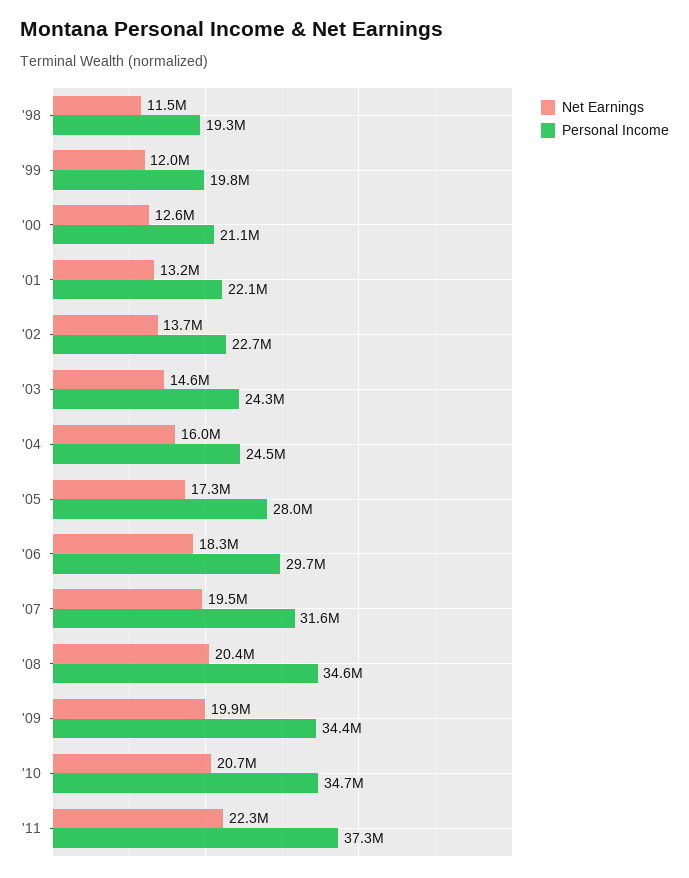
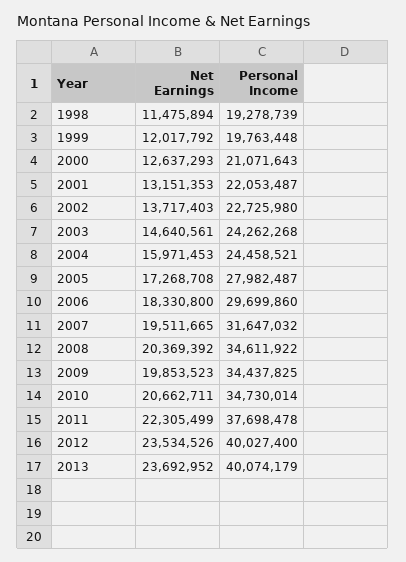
Personal Income, '11: 37300000 -> 37698478
Net Earnings, 2012: none -> 23534526
Personal Income, 2012: none -> 40027400
Net Earnings, 2013: none -> 23692952
Personal Income, 2013: none -> 40074179

